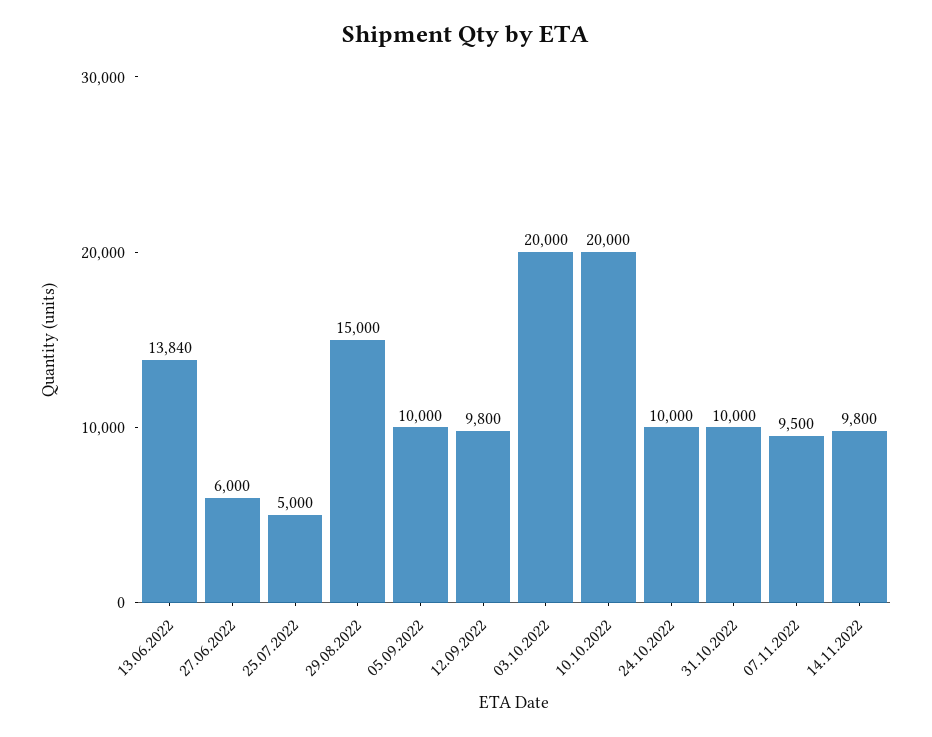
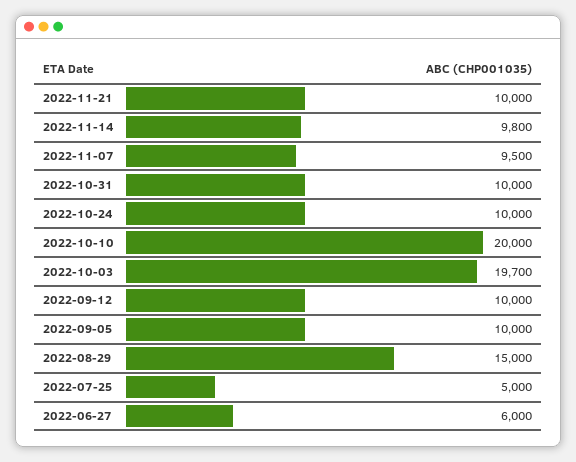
13.06.2022: 13840 -> none
12.09.2022: 9800 -> 10000
03.10.2022: 20000 -> 19700
2022-11-21: none -> 10000

